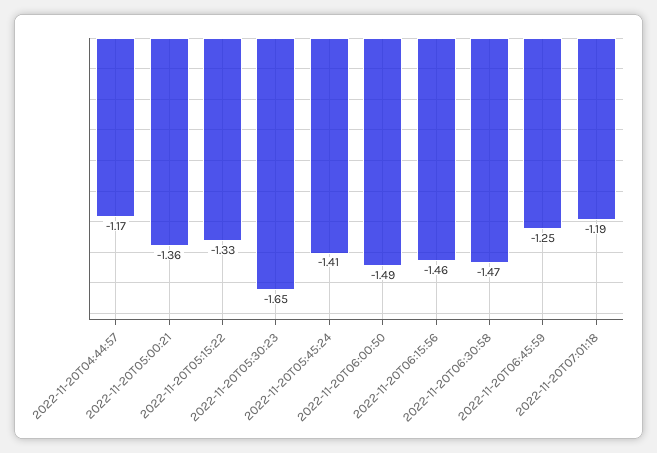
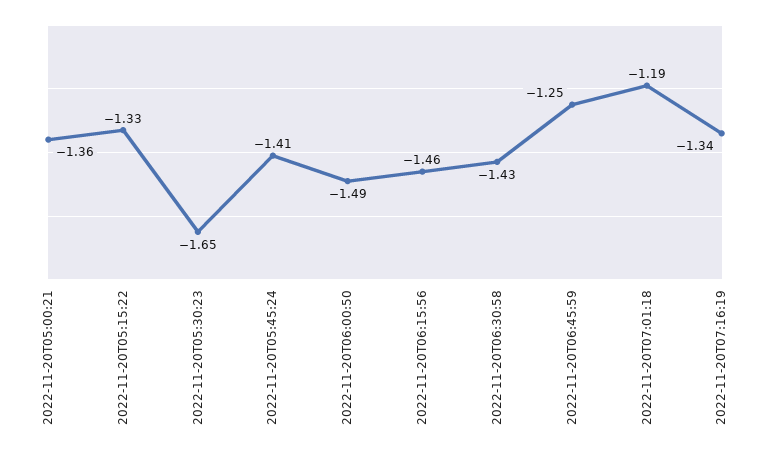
2022-11-20T04:44:57: -1.17 -> none
2022-11-20T06:30:58: -1.47 -> -1.43
2022-11-20T07:16:19: none -> -1.34

